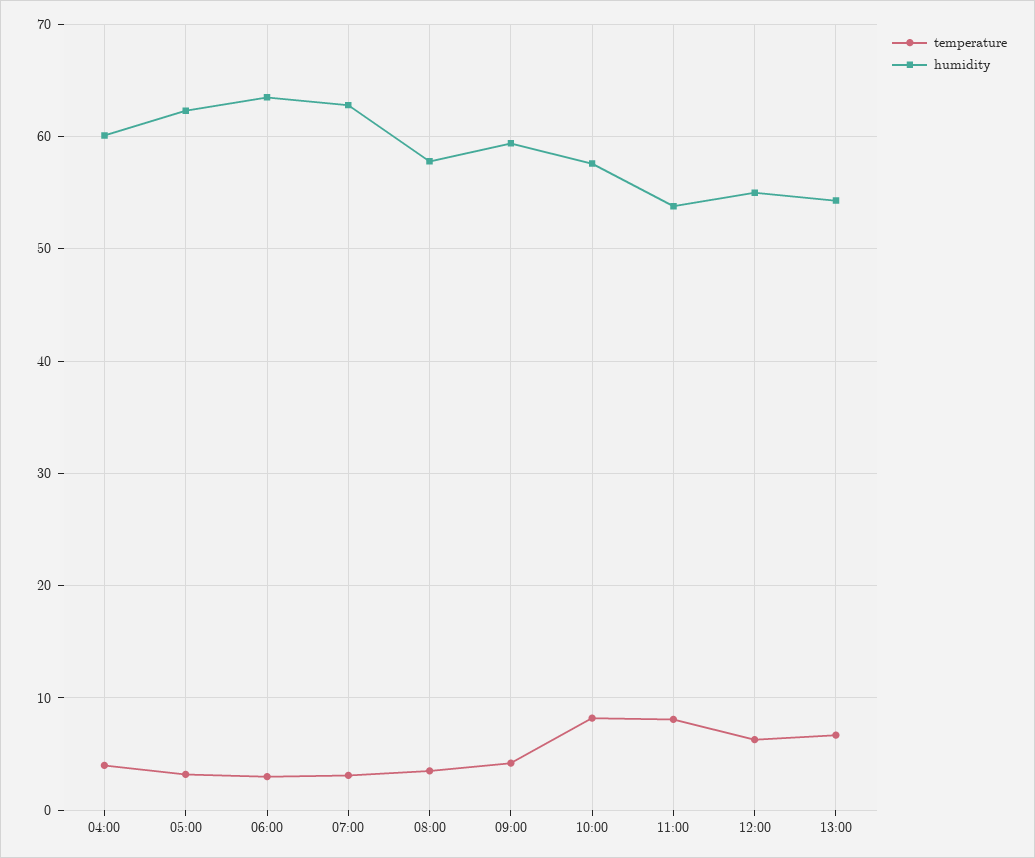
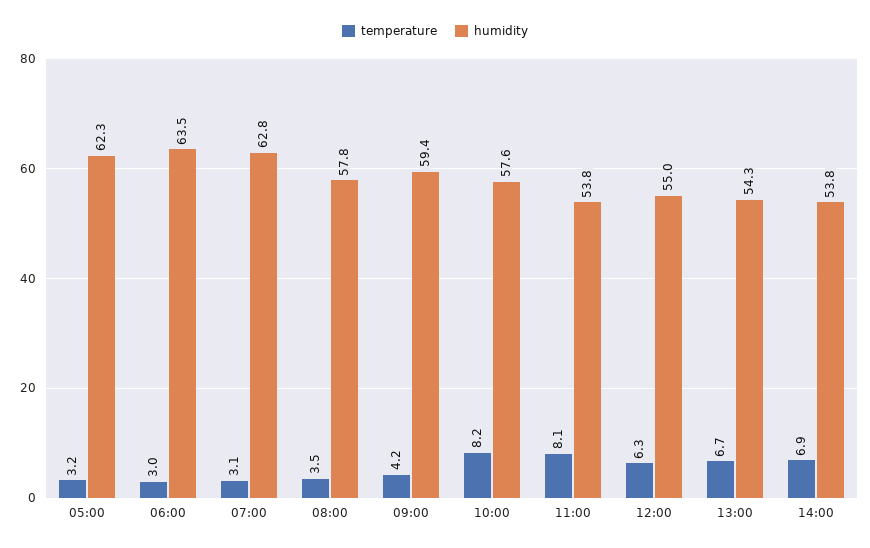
temperature, 04:00: 4 -> none
humidity, 04:00: 60 -> none
temperature, 14:00: none -> 6.9
humidity, 14:00: none -> 53.8

